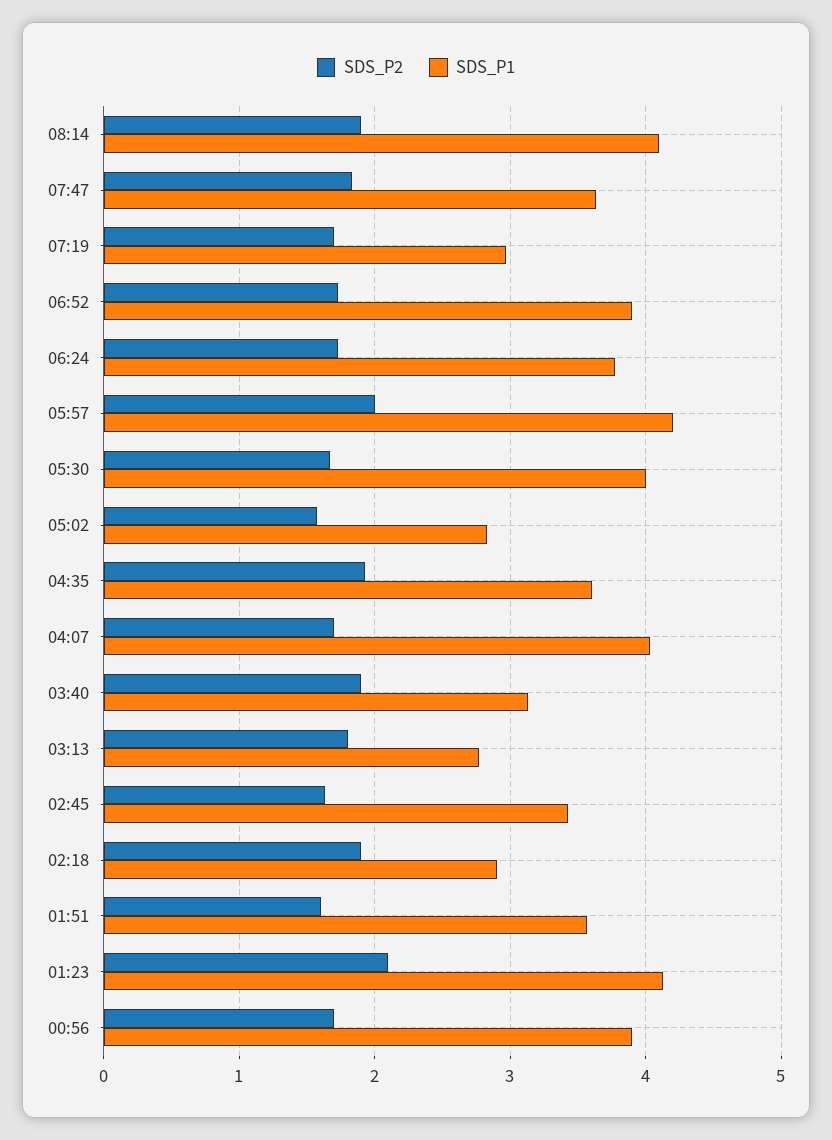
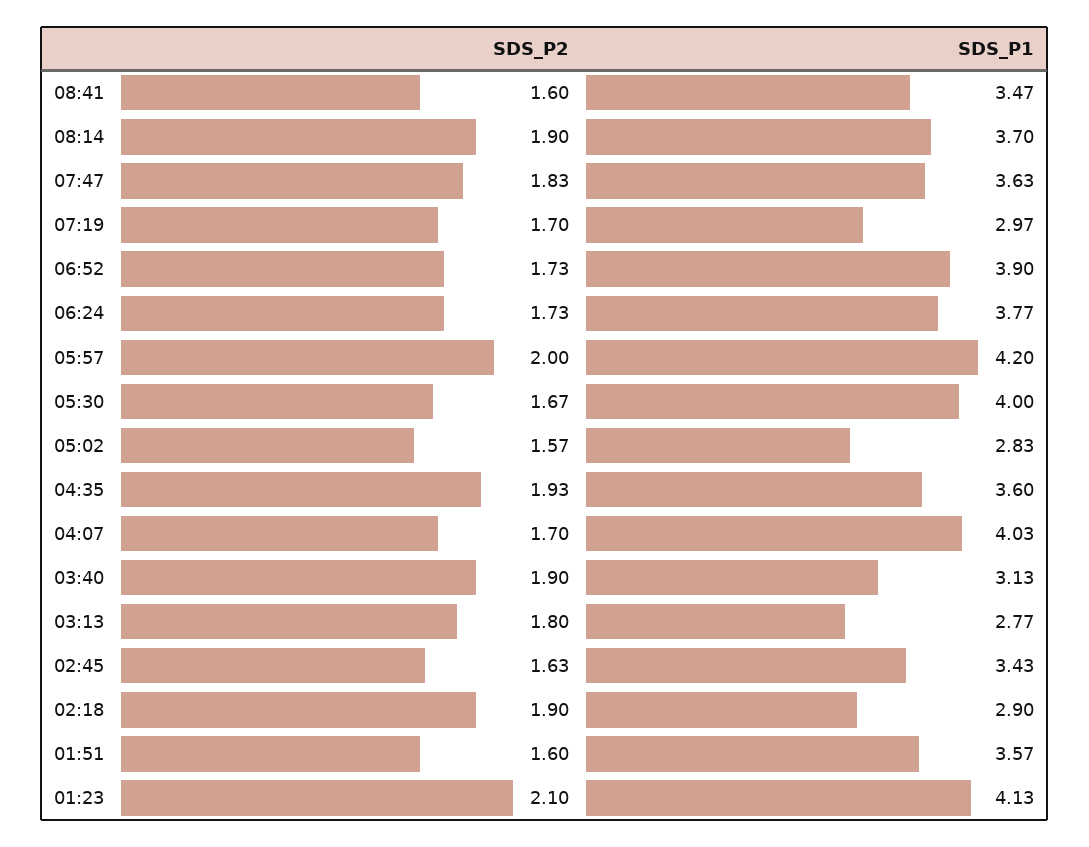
SDS_P1, 08:14: 4.1 -> 3.7
SDS_P2, 00:56: 1.7 -> none
SDS_P1, 00:56: 3.9 -> none
SDS_P2, 08:41: none -> 1.6
SDS_P1, 08:41: none -> 3.47

